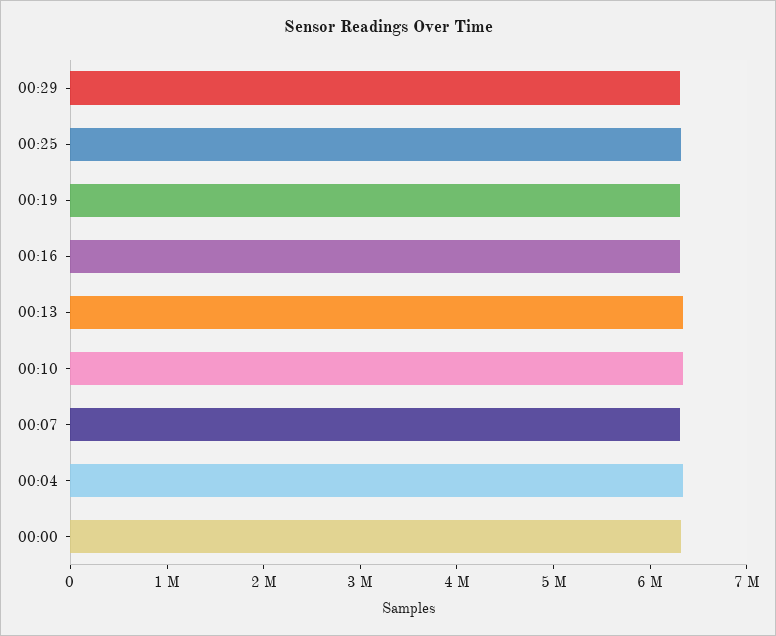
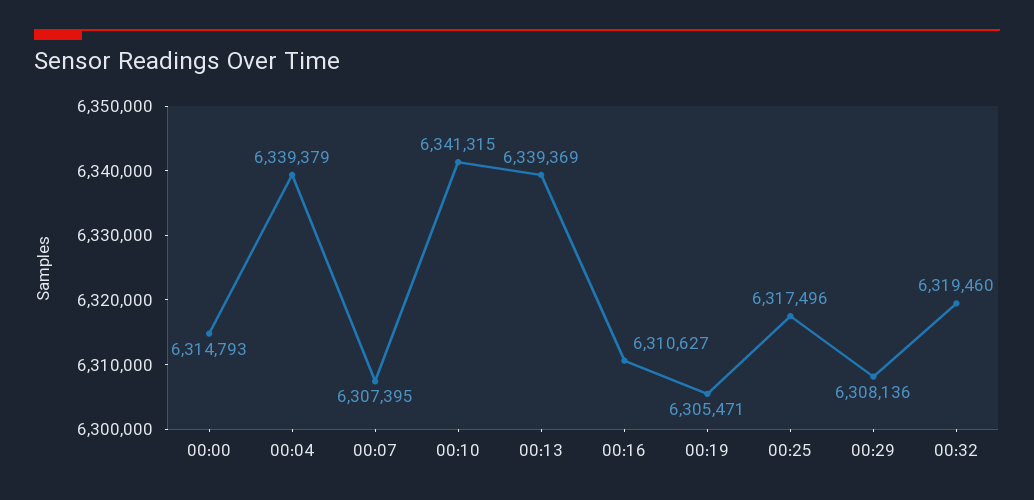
00:32: none -> 6319460

